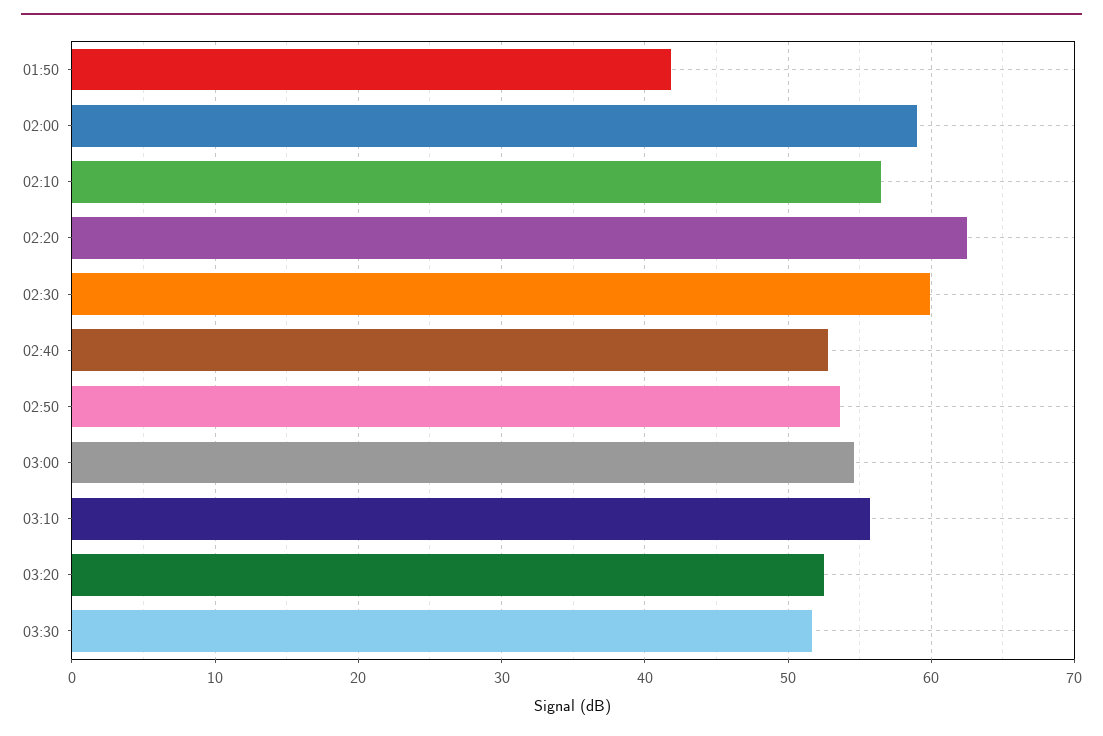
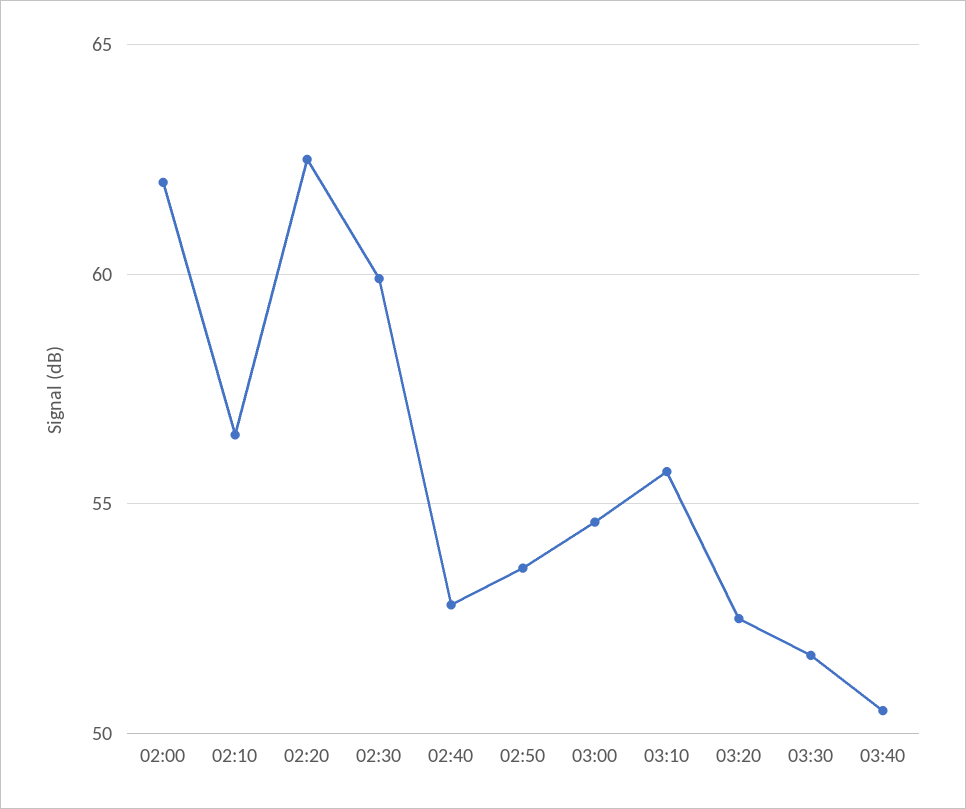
01:50: 42 -> none
02:00: 59 -> 62
03:40: none -> 50.5

